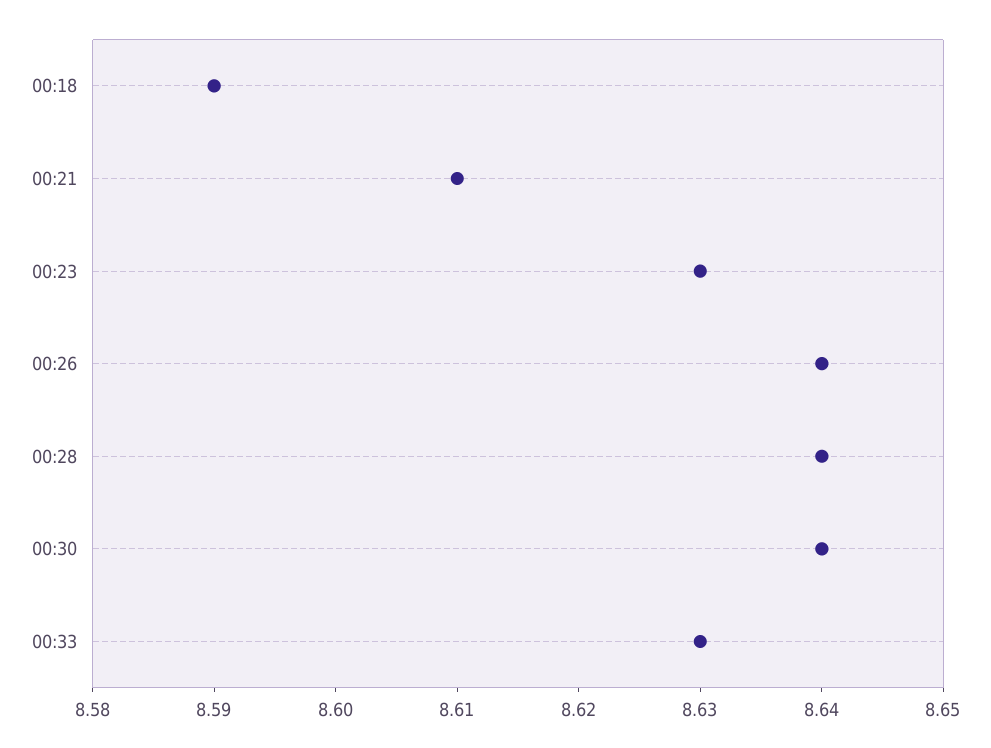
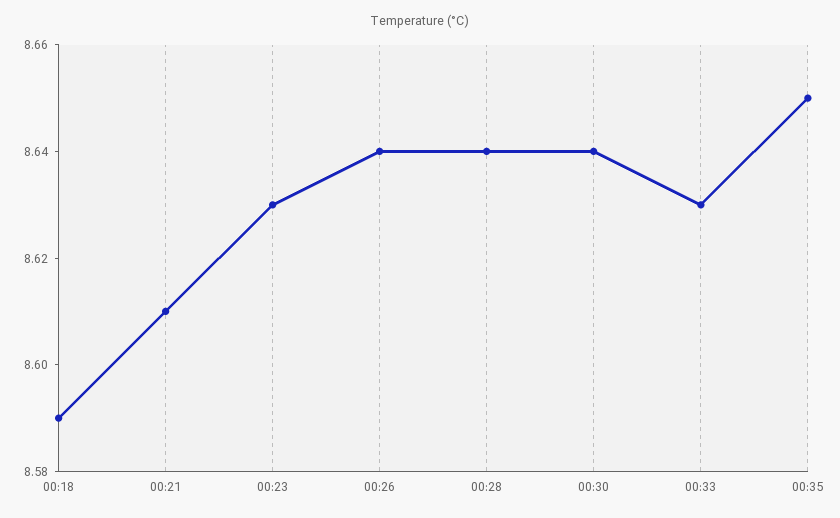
00:35: none -> 8.65

